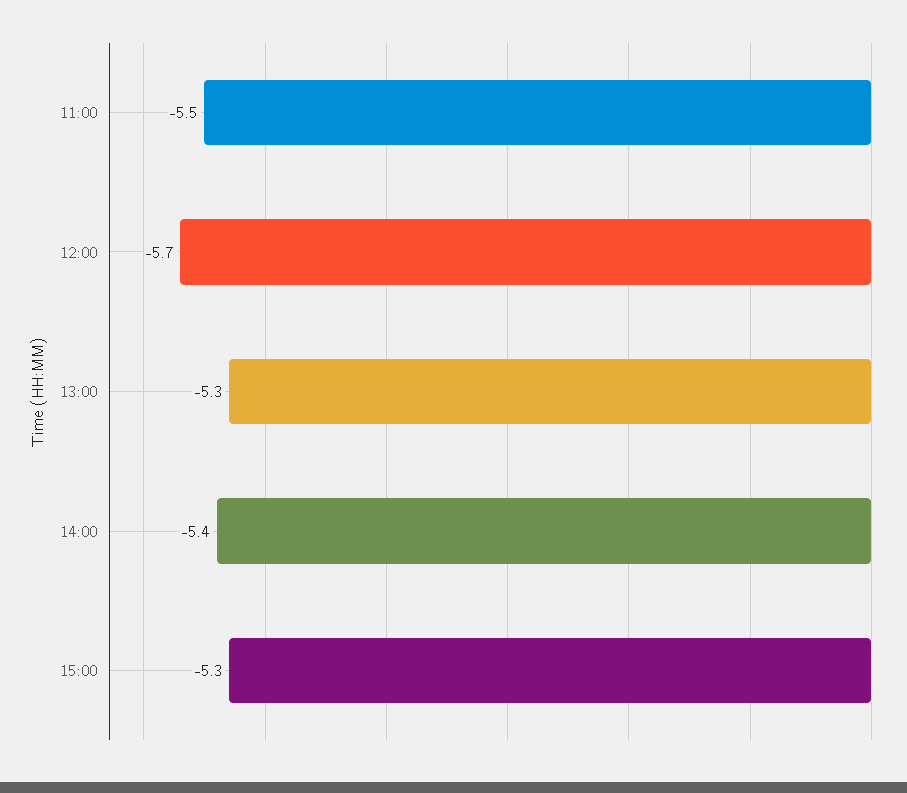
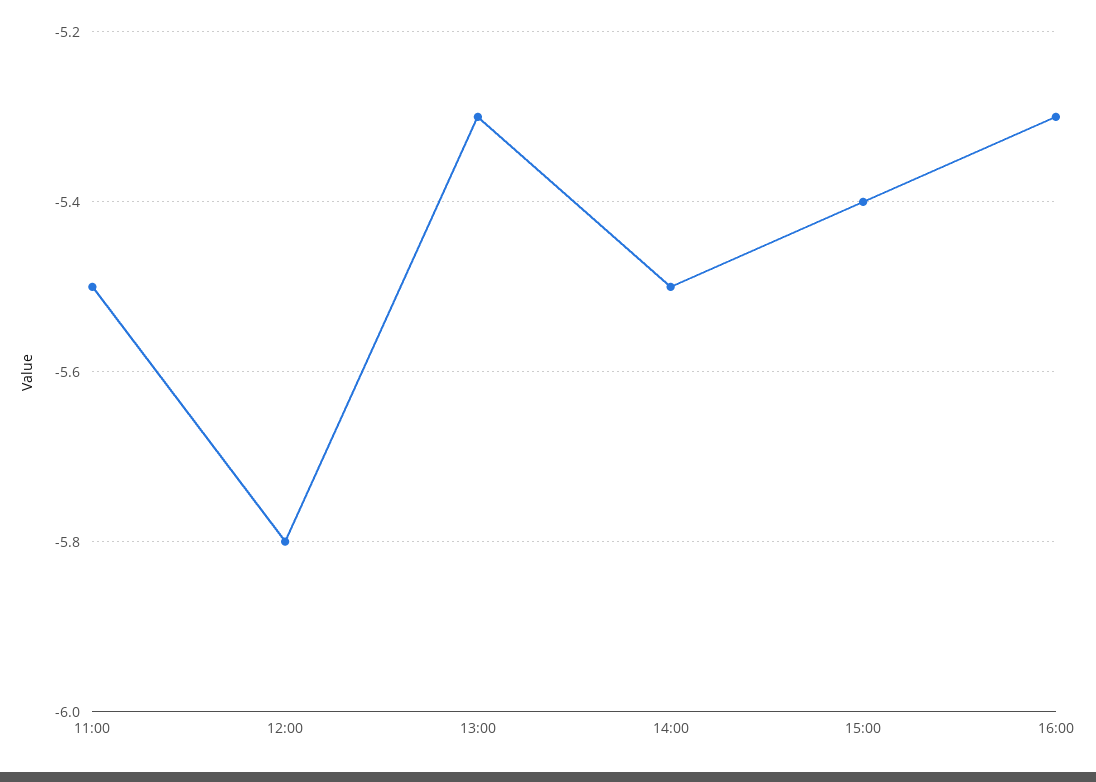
12:00: -5.7 -> -5.8
14:00: -5.4 -> -5.5
15:00: -5.3 -> -5.4
16:00: none -> -5.3

